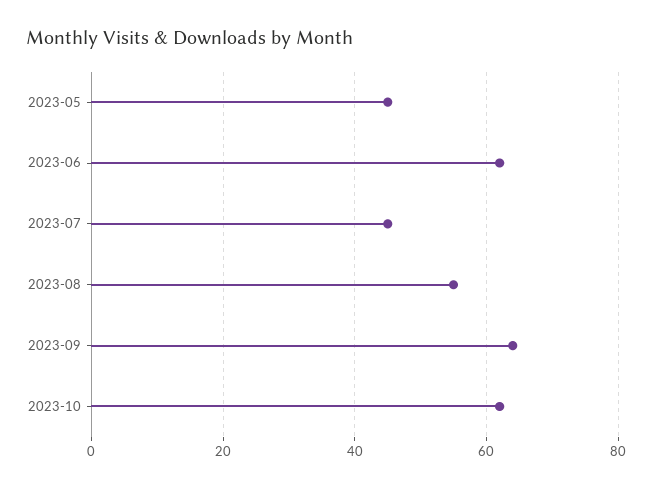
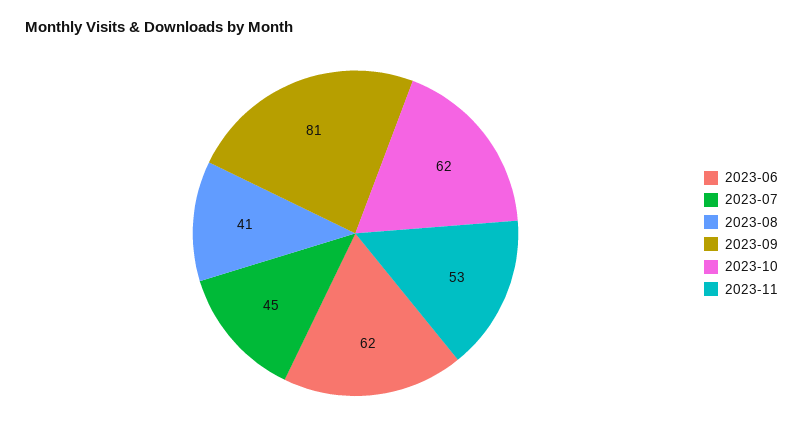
2023-05: 45 -> none
2023-08: 55 -> 41
2023-09: 65 -> 81
2023-11: none -> 53

